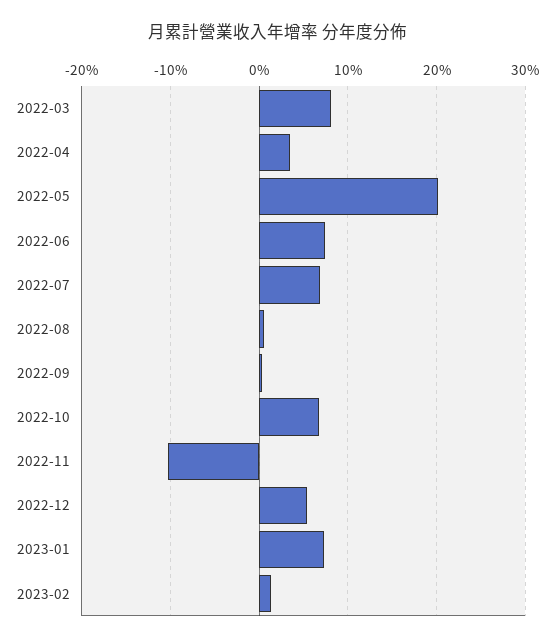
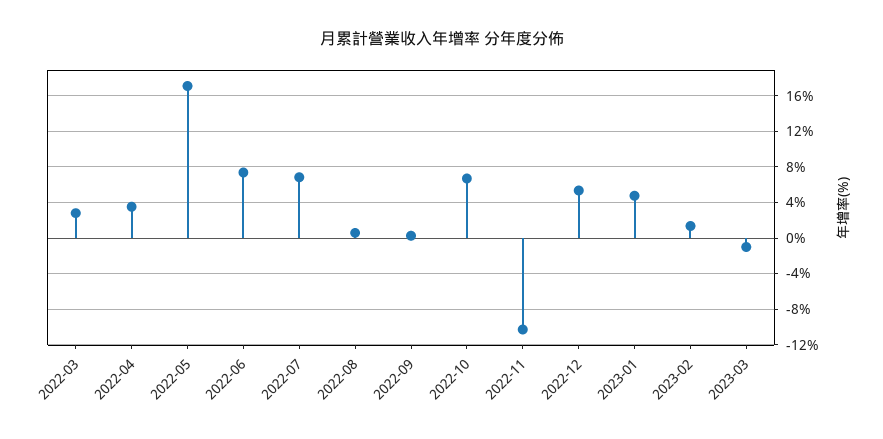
2022-03: 8 -> 3
2022-05: 20 -> 17
2023-01: 7 -> 5
2023-03: none -> -1

